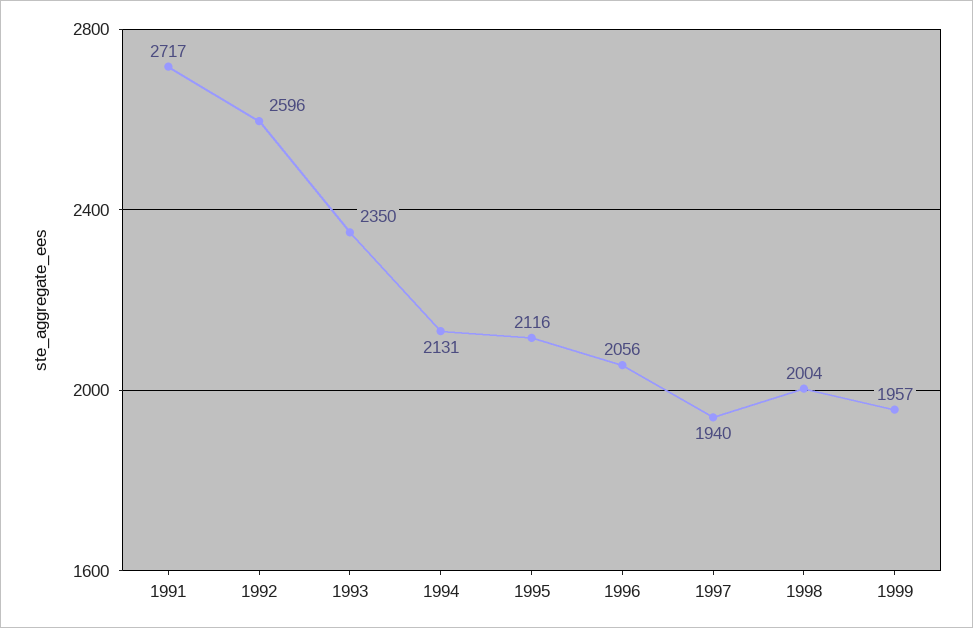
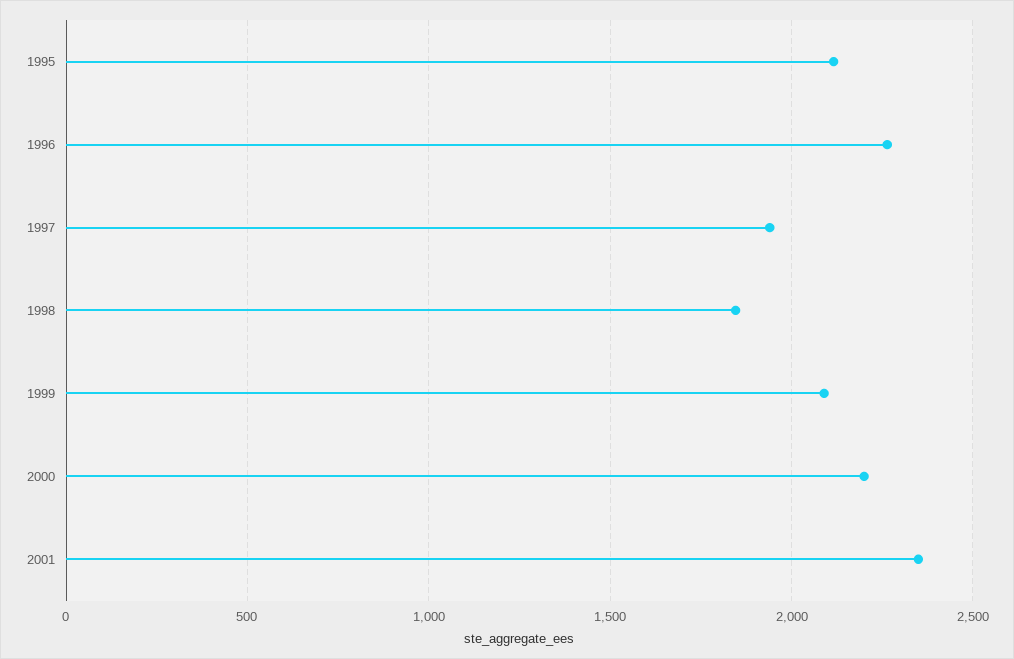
1991: 2717 -> none
1992: 2596 -> none
1993: 2350 -> none
1994: 2131 -> none
1996: 2056 -> 2250
1998: 2004 -> 1850
1999: 1957 -> 2100
2000: none -> 2200
2001: none -> 2350

